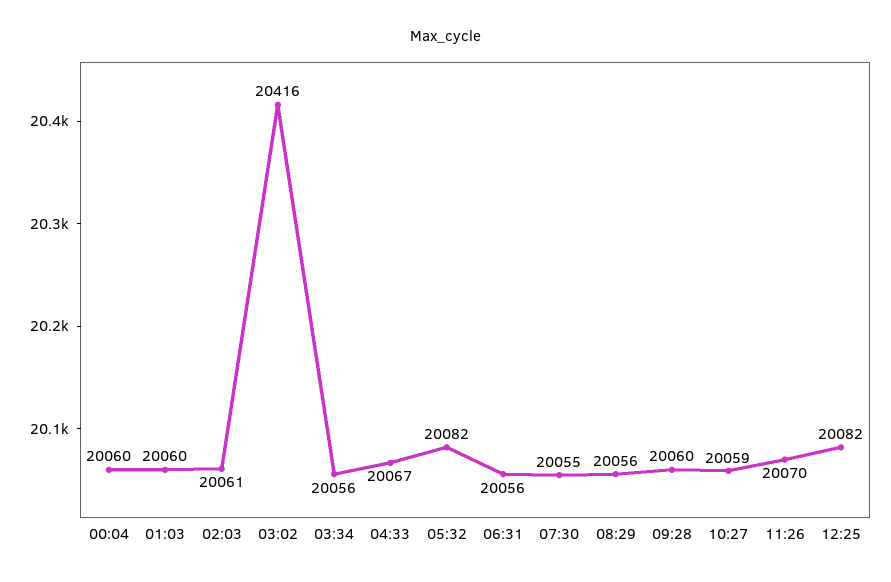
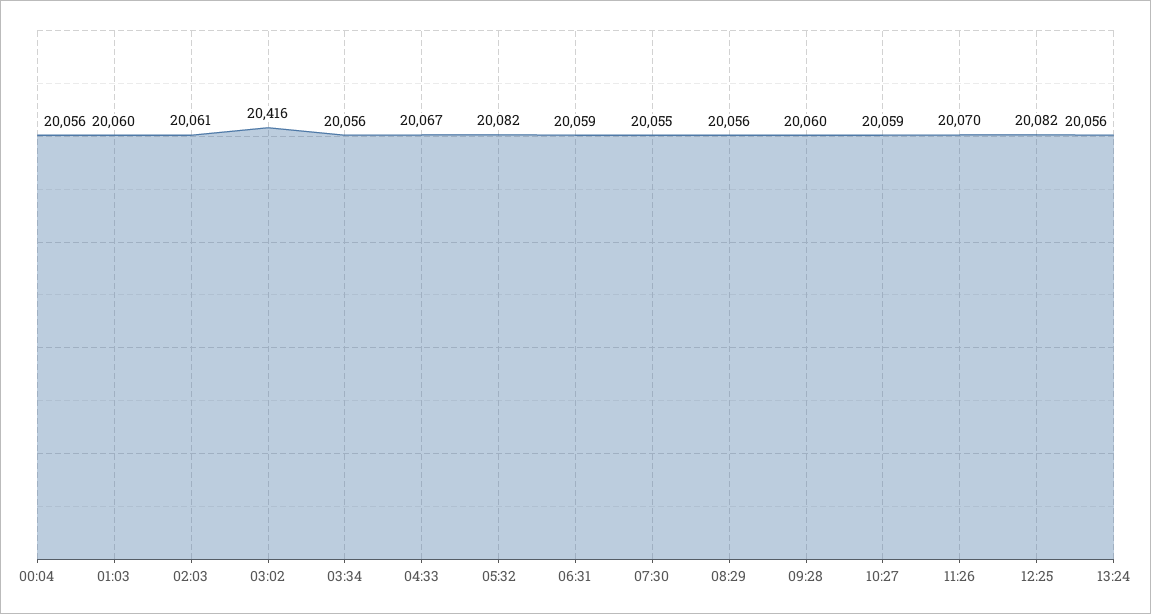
00:04: 20060 -> 20056
06:31: 20056 -> 20059
13:24: none -> 20056

